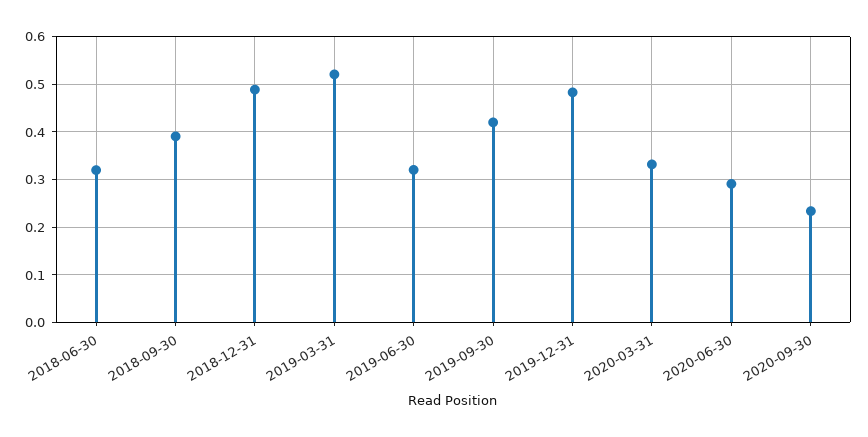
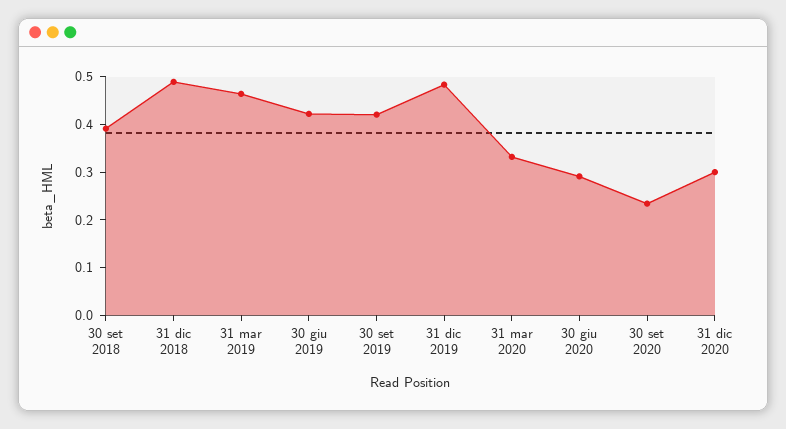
2018-06-30: 0.32 -> none
2019-03-31: 0.52 -> 0.46
2019-06-30: 0.32 -> 0.42
31 dic 2020: none -> 0.3

